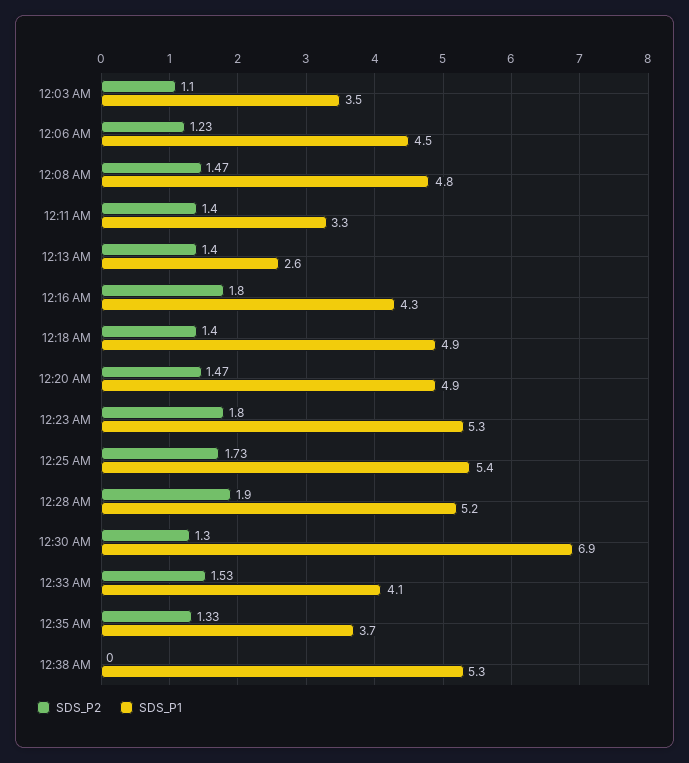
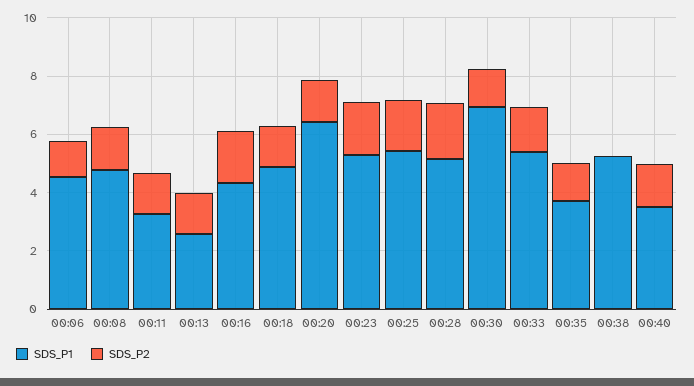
SDS_P2, 12:03 AM: 1.1 -> none
SDS_P1, 12:03 AM: 3.5 -> none
SDS_P1, 12:20 AM: 4.9 -> 6.5
SDS_P1, 12:33 AM: 4.1 -> 5.5
SDS_P1, 00:40: none -> 3.5
SDS_P2, 00:40: none -> 1.5

